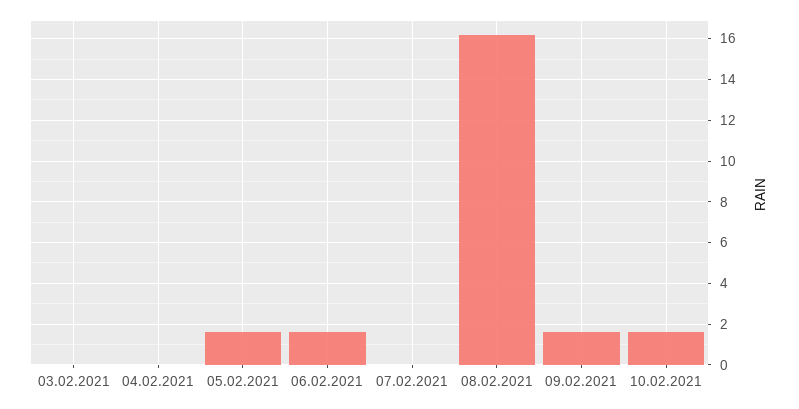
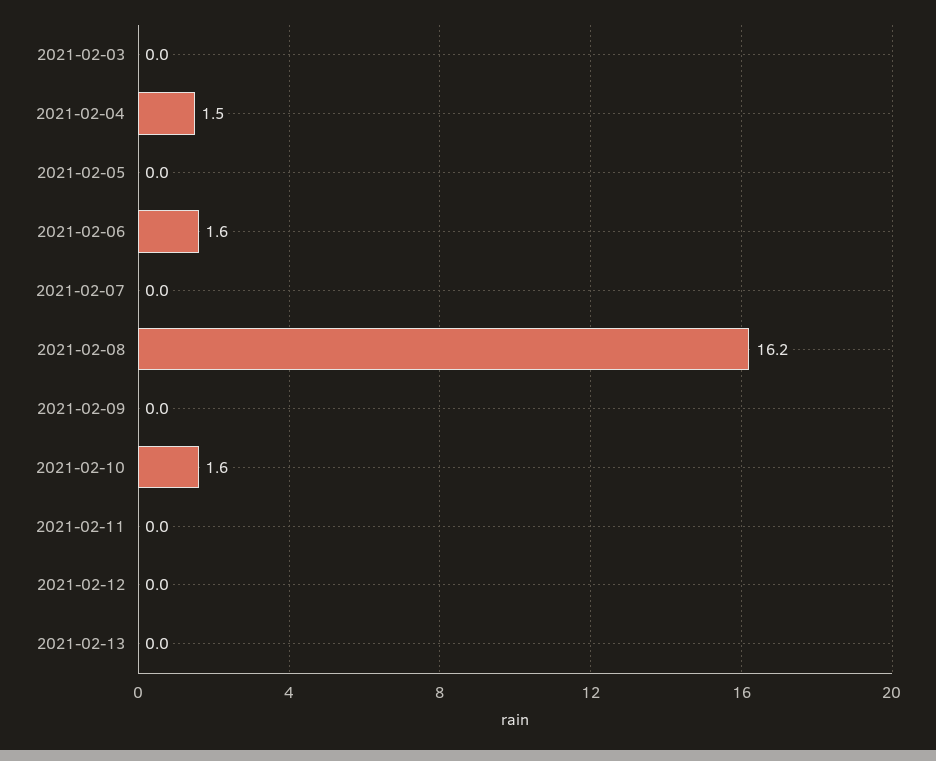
04.02.2021: 0 -> 1.5
05.02.2021: 1.5 -> 0
09.02.2021: 1.5 -> 0
2021-02-11: none -> 0
2021-02-12: none -> 0
2021-02-13: none -> 0

